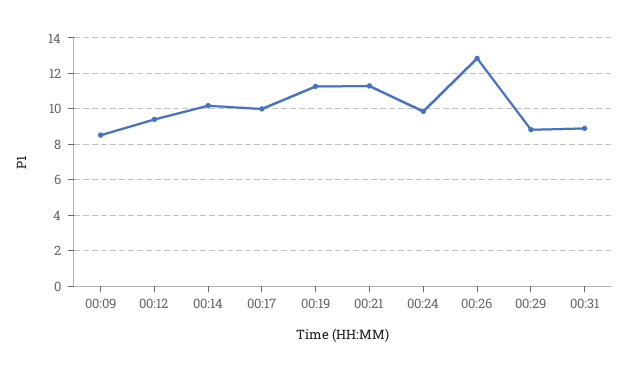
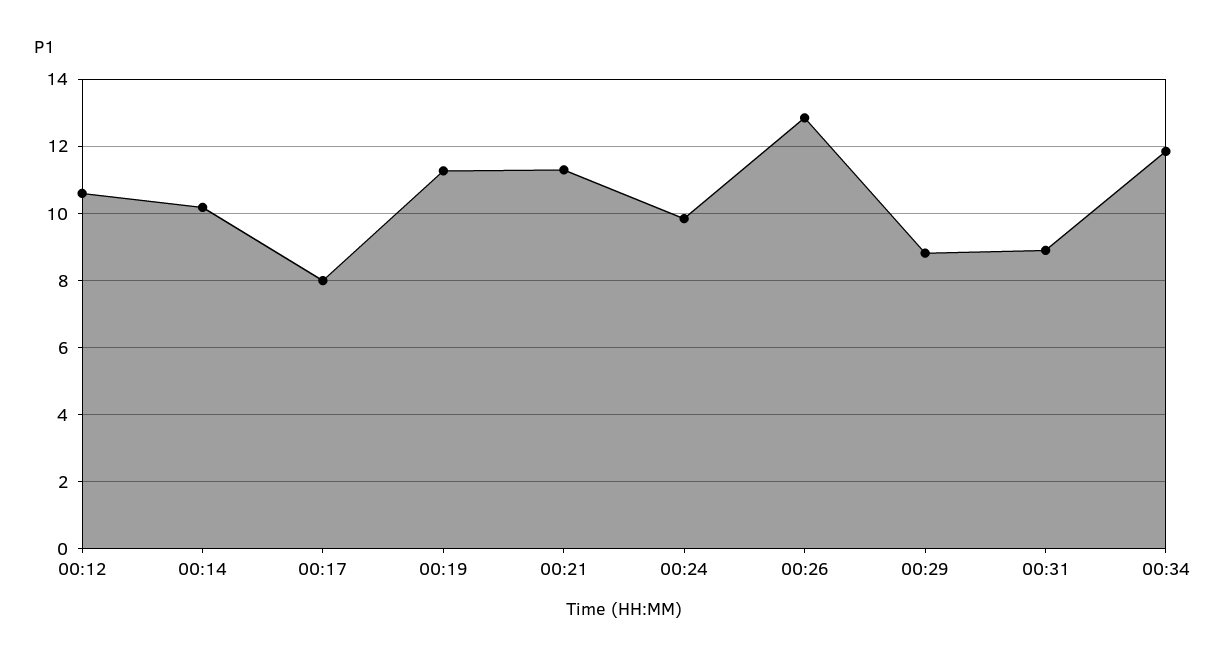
00:09: 8.5 -> none
00:12: 9.5 -> 10.6
00:17: 10 -> 8
00:34: none -> 11.8

